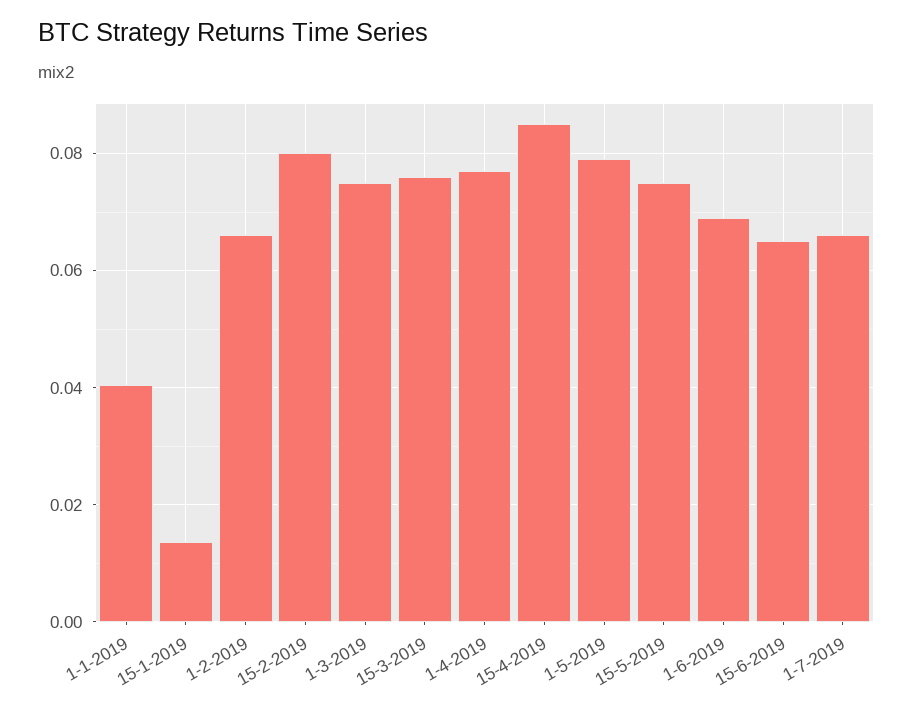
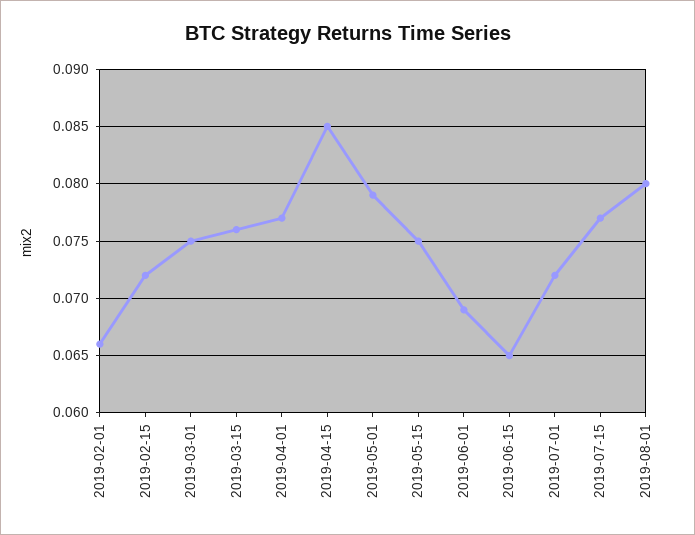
1-1-2019: 0.04 -> none
15-1-2019: 0.014 -> none
15-2-2019: 0.08 -> 0.072
1-7-2019: 0.066 -> 0.072
2019-07-15: none -> 0.077
2019-08-01: none -> 0.08

